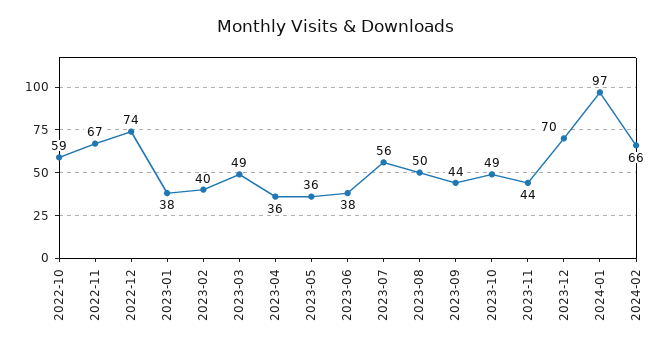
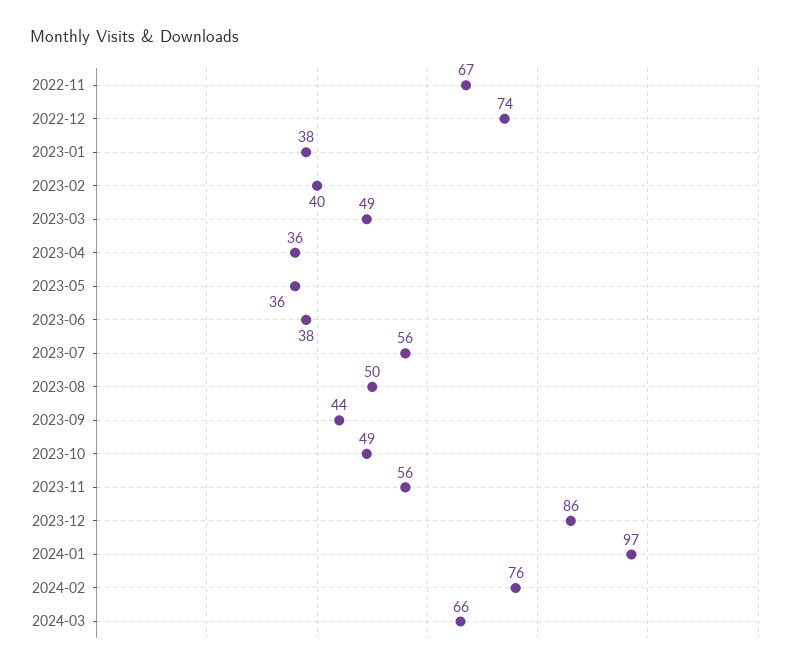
2022-10: 59 -> none
2023-11: 44 -> 56
2023-12: 70 -> 86
2024-02: 66 -> 76
2024-03: none -> 66

